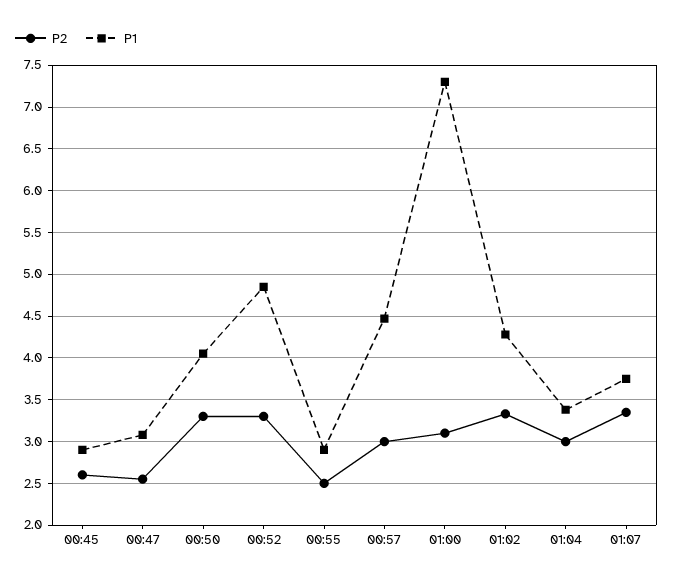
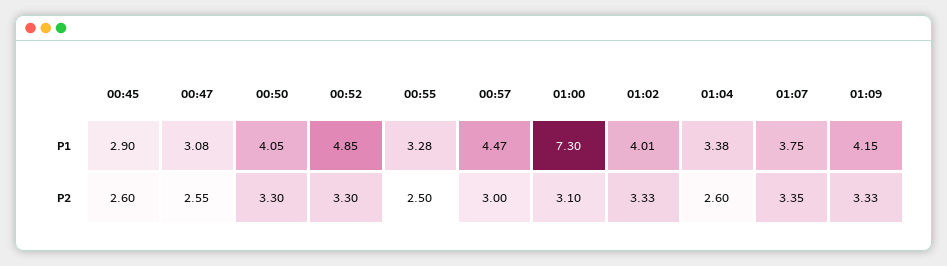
P1, 00:55: 2.9 -> 3.28
P1, 01:02: 4.3 -> 4.01
P2, 01:04: 3 -> 2.6
P1, 01:09: none -> 4.15
P2, 01:09: none -> 3.33

